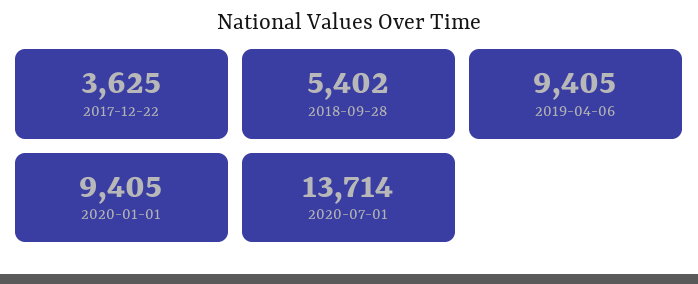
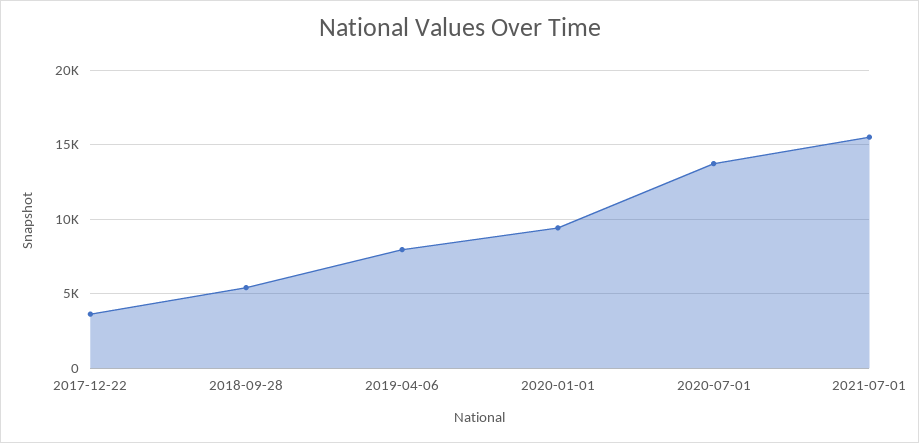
2019-04-06: 9405 -> 8000
2021-07-01: none -> 15500

